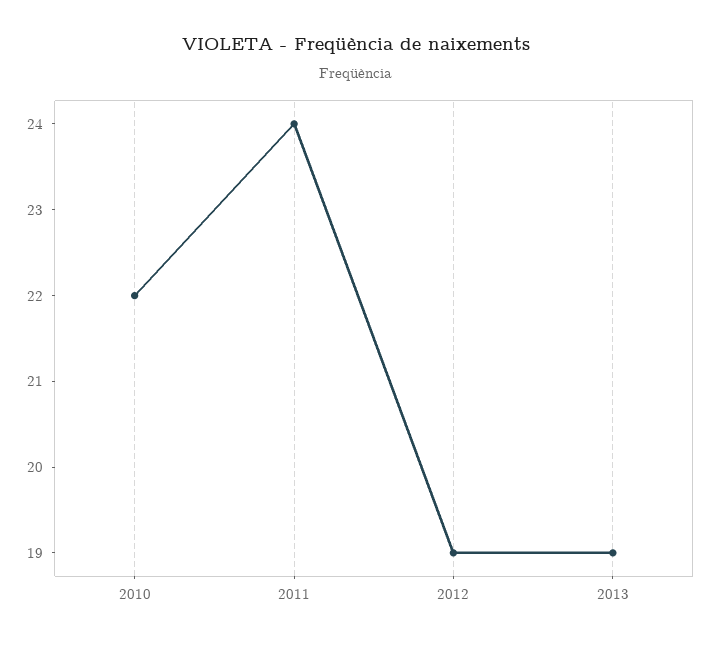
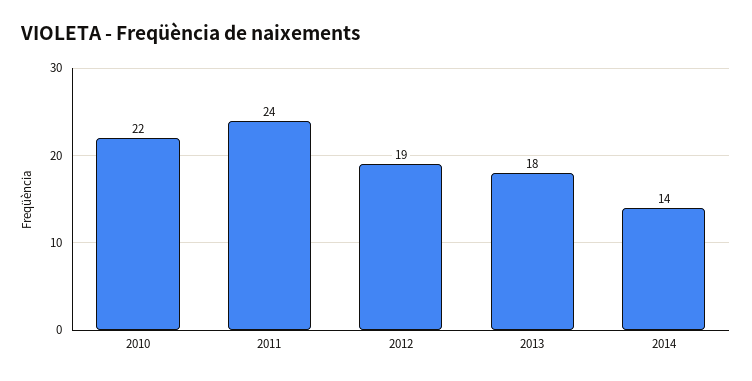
2013: 19 -> 18
2014: none -> 14

